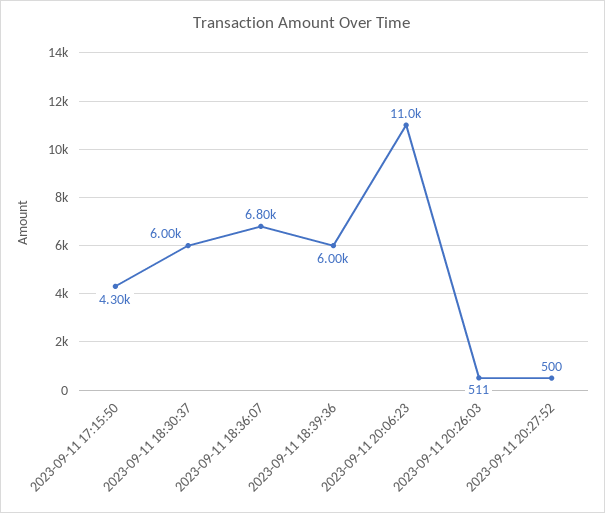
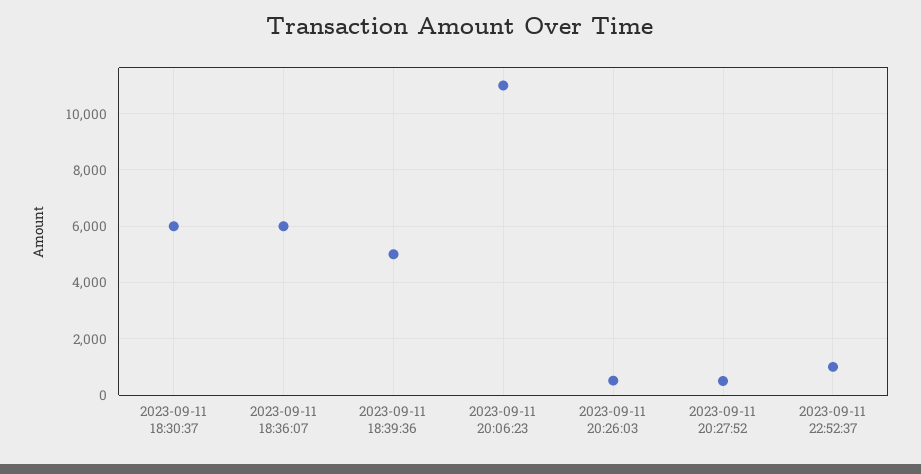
2023-09-11 17:15:50: 4300 -> none
2023-09-11 18:36:07: 6800 -> 6000
2023-09-11 18:39:36: 6000 -> 5000
2023-09-11 22:52:37: none -> 1000

